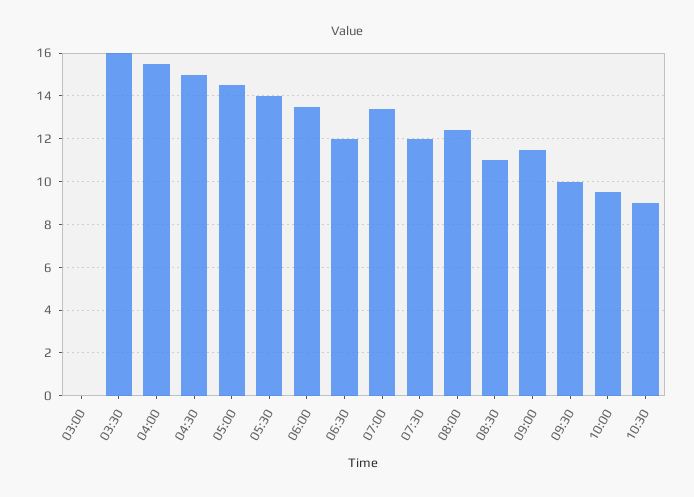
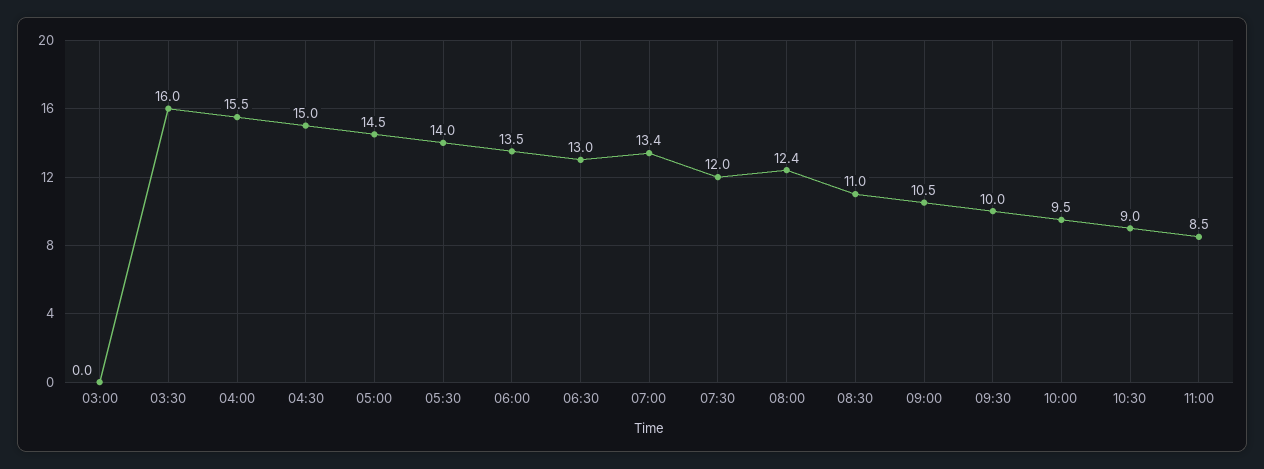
06:30: 12 -> 13
09:00: 11.5 -> 10.5
11:00: none -> 8.5

